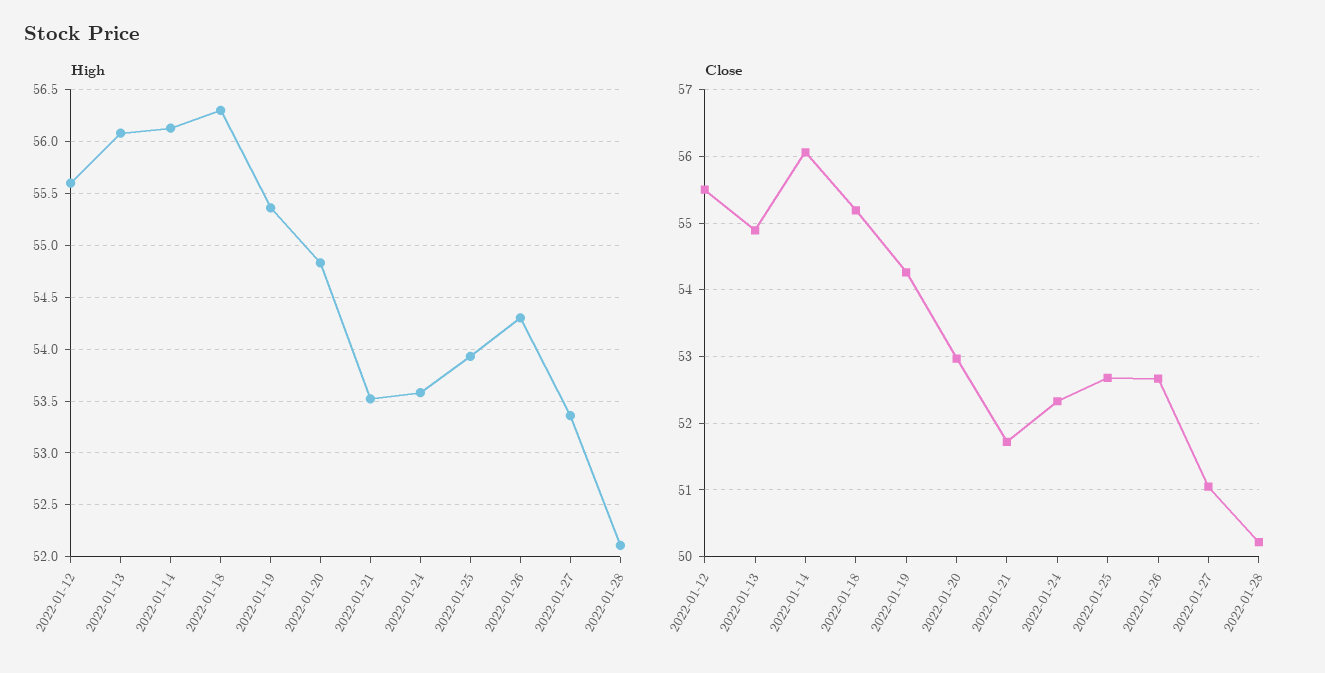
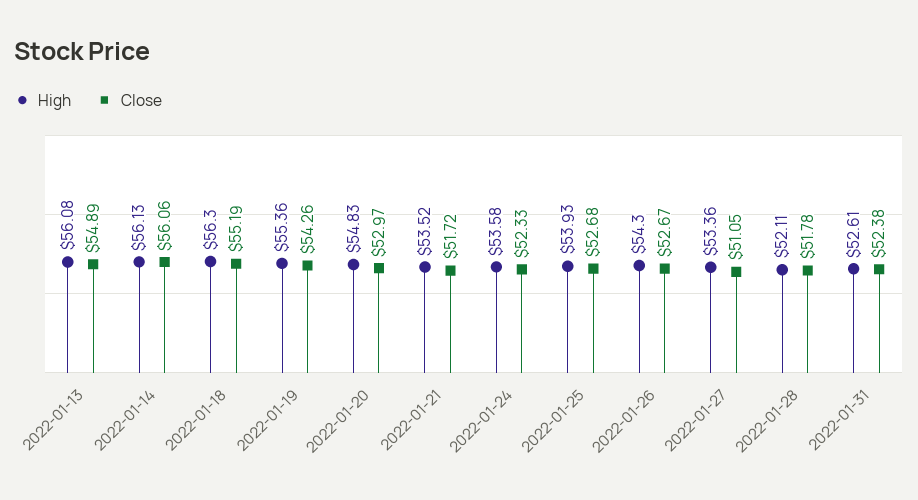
High, 2022-01-12: 55.6 -> none
Close, 2022-01-12: 55.5 -> none
Close, 2022-01-28: 50.2 -> 51.78
High, 2022-01-31: none -> 52.61
Close, 2022-01-31: none -> 52.38

